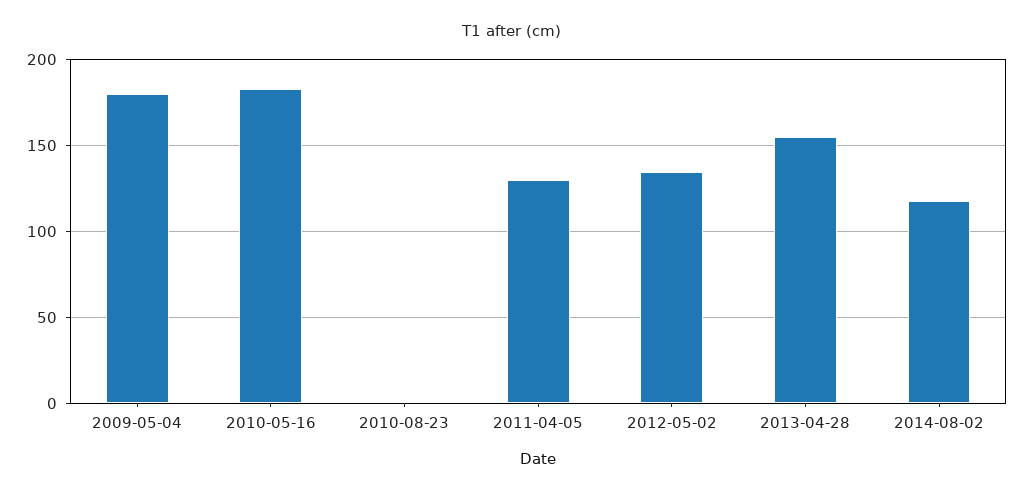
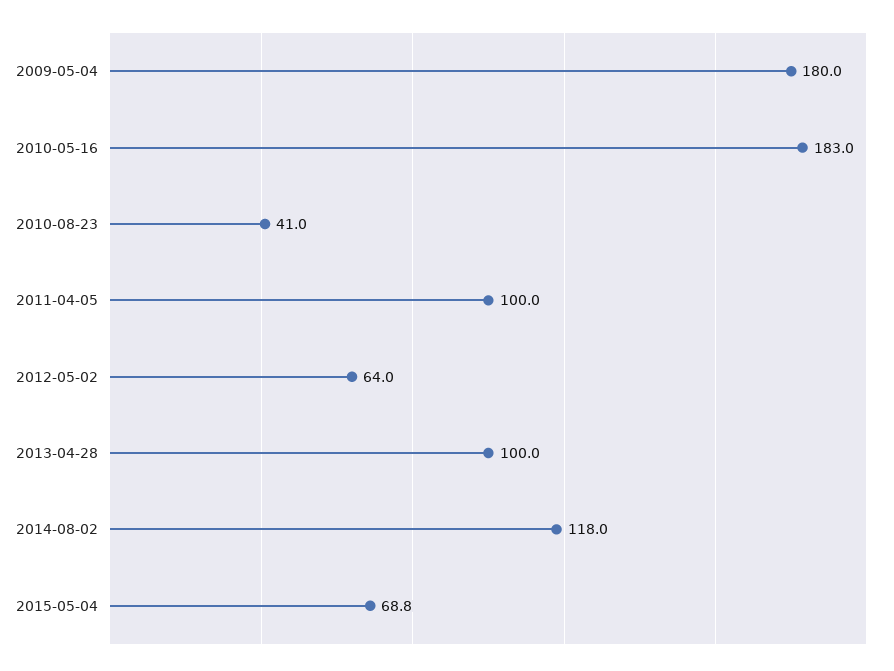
2010-08-23: 0 -> 41
2011-04-05: 130 -> 100
2012-05-02: 135 -> 64
2013-04-28: 155 -> 100
2015-05-04: none -> 68.8

